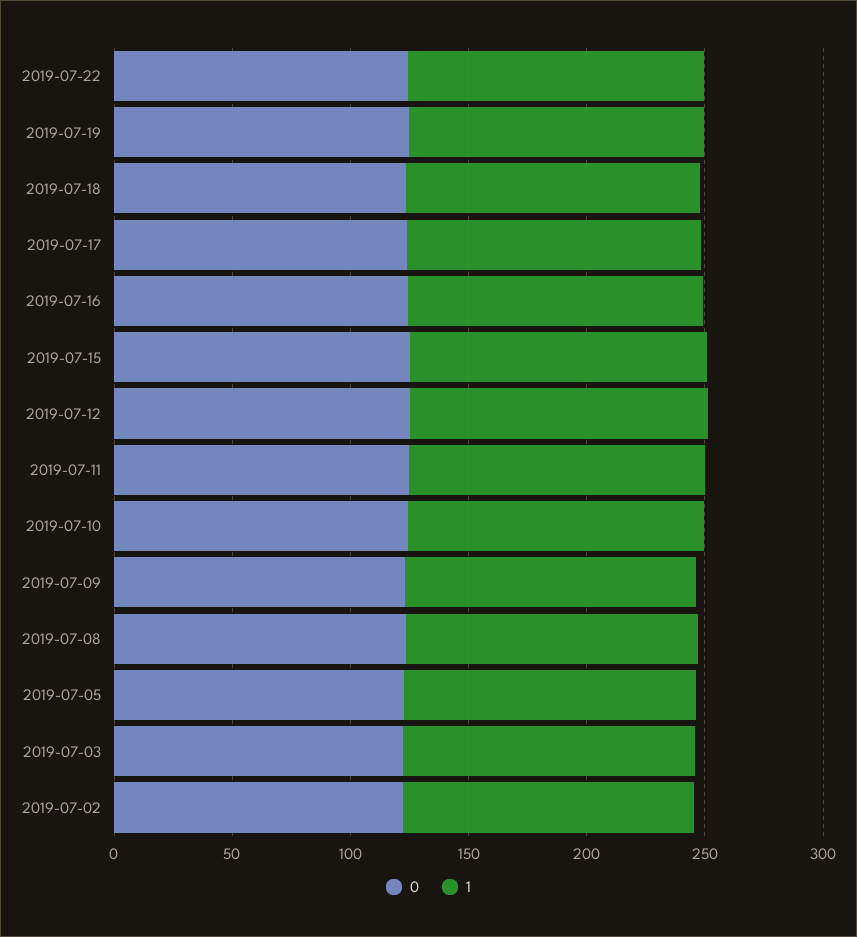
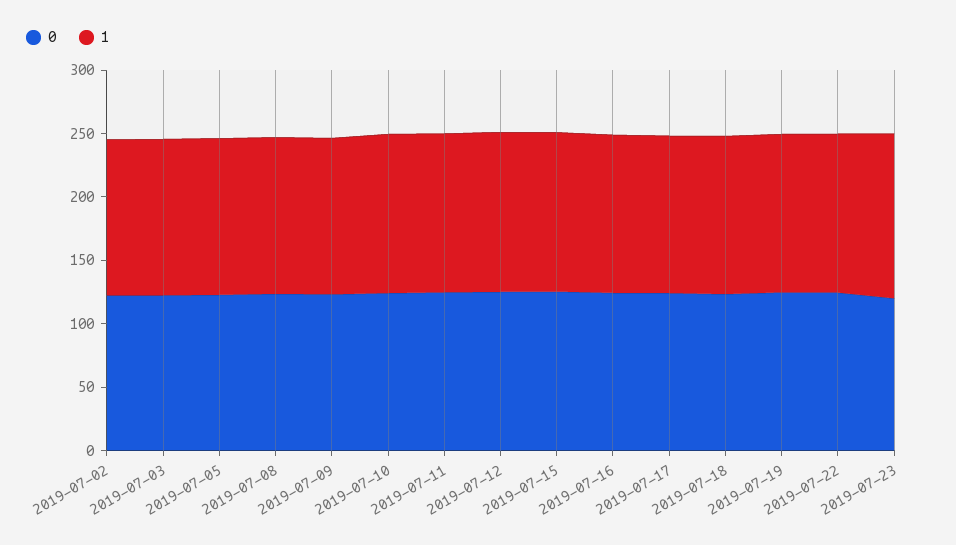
0, 2019-07-23: none -> 120
1, 2019-07-23: none -> 130

